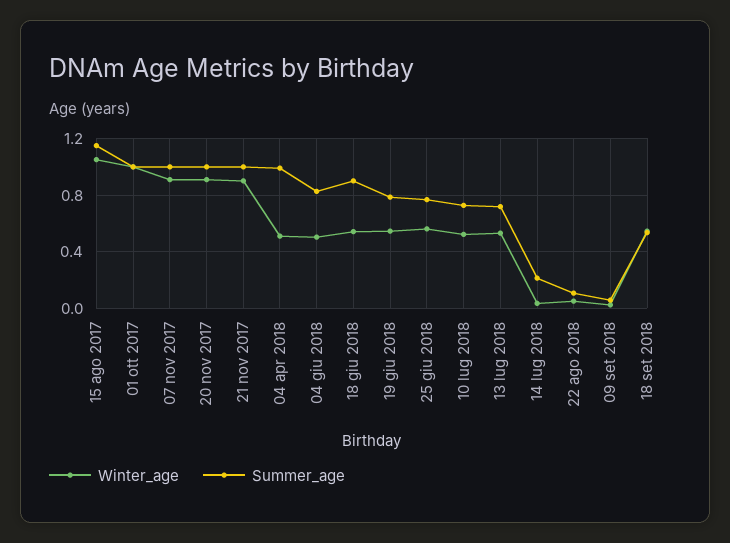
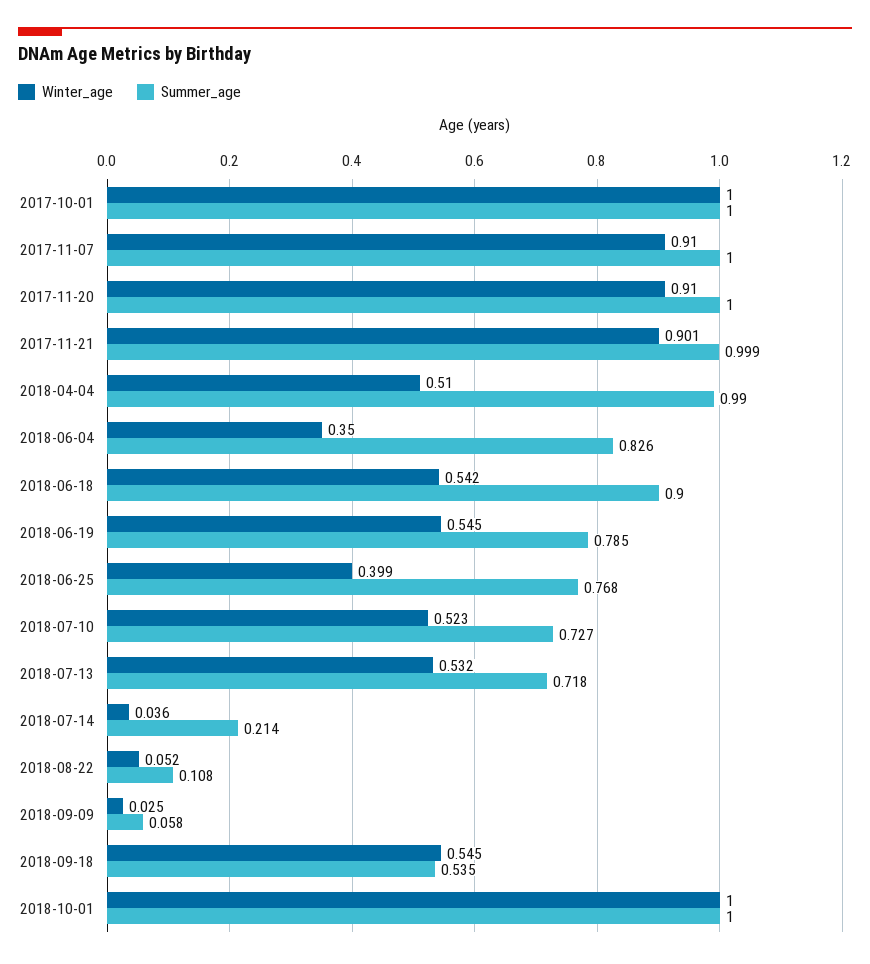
Winter_age, 15 ago 2017: 1.05 -> none
Summer_age, 15 ago 2017: 1.15 -> none
Winter_age, 04 giu 2018: 0.5 -> 0.35
Winter_age, 25 giu 2018: 0.55 -> 0.399
Winter_age, 2018-10-01: none -> 1
Summer_age, 2018-10-01: none -> 1

